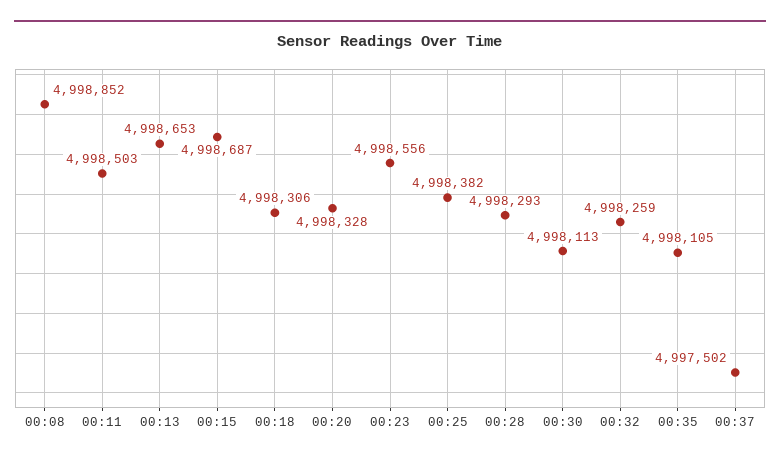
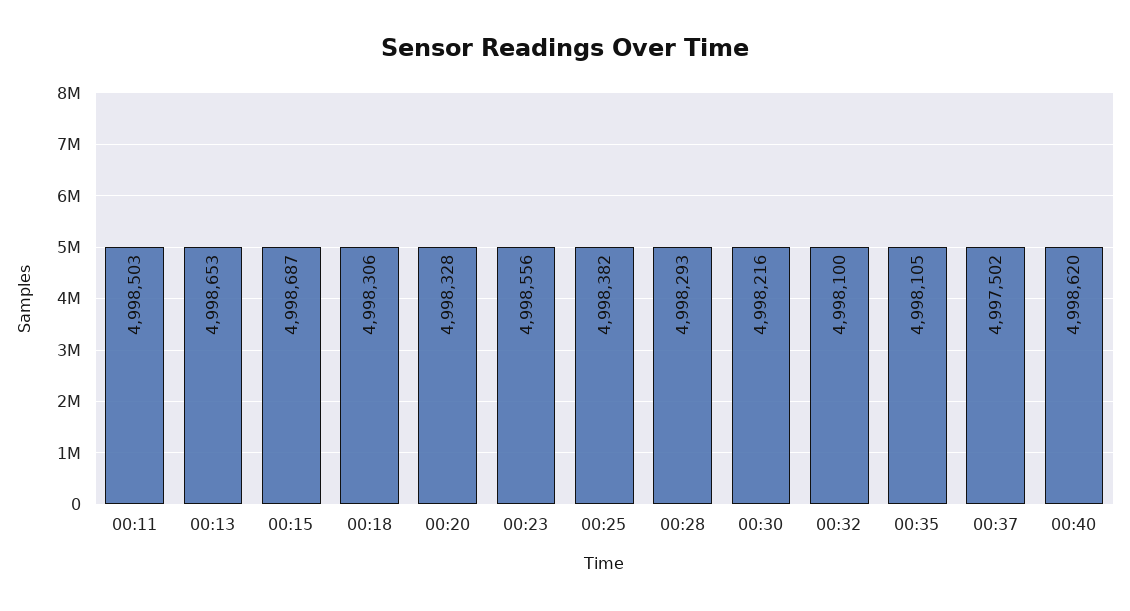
00:08: 4998852 -> none
00:30: 4998113 -> 4998216
00:32: 4998259 -> 4998100
00:40: none -> 4998620

